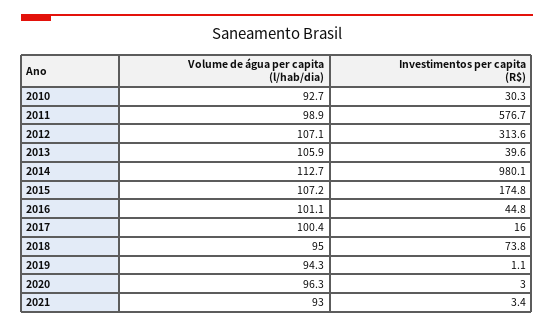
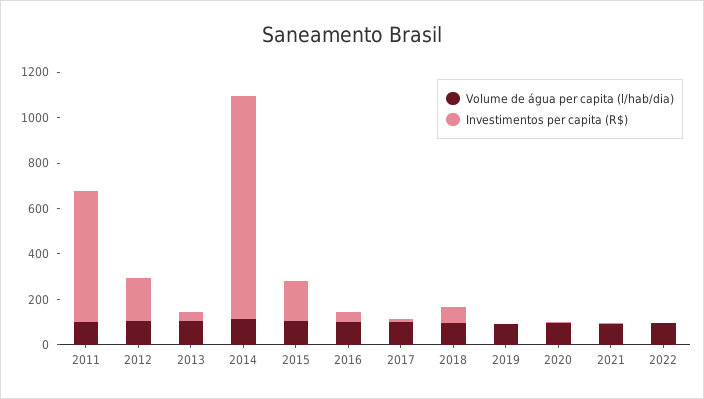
Volume de água per capita (l/hab/dia), 2010: 92.7 -> none
Investimentos per capita (R$), 2010: 30.3 -> none
Investimentos per capita (R$), 2012: 313.6 -> 200
Volume de água per capita (l/hab/dia), 2022: none -> 100
Investimentos per capita (R$), 2022: none -> 0

